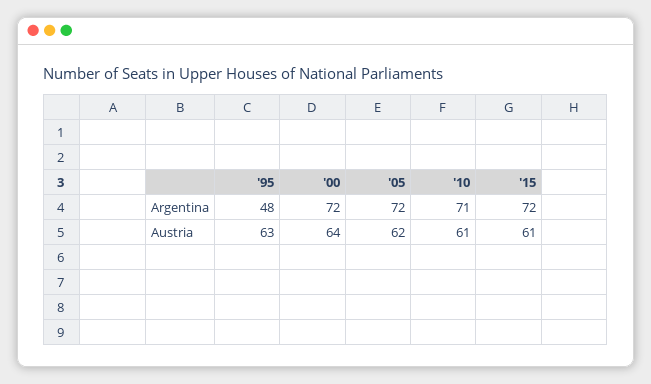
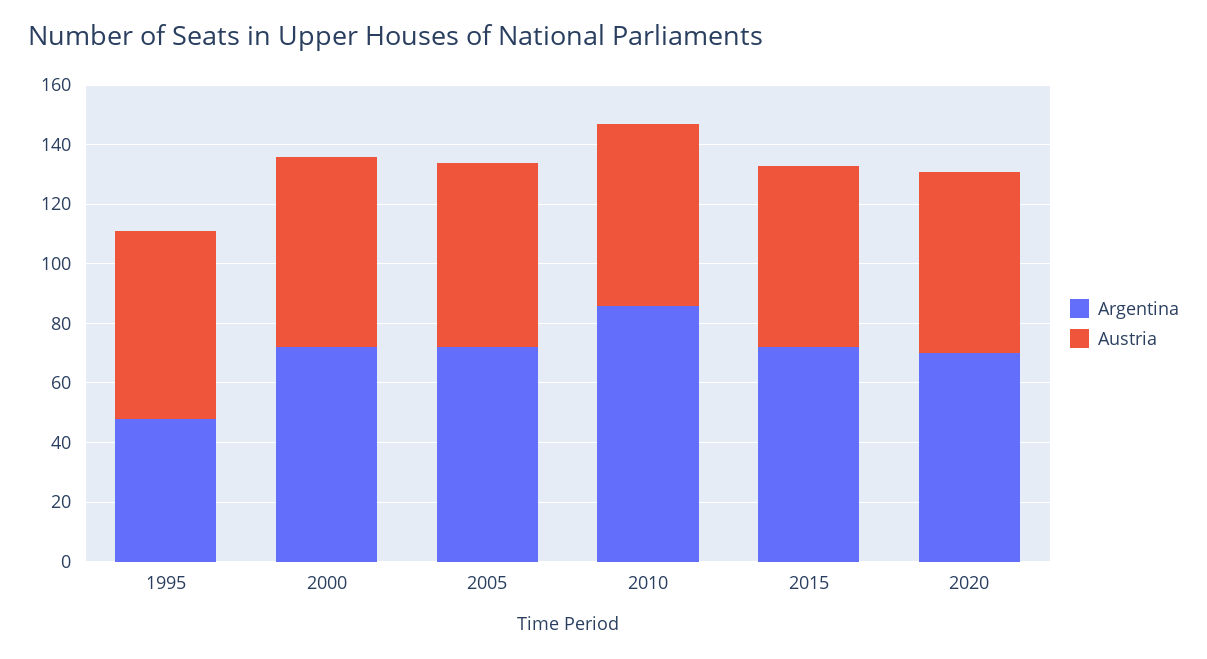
Argentina, '10: 71 -> 85
Argentina, 2020: none -> 70
Austria, 2020: none -> 60

